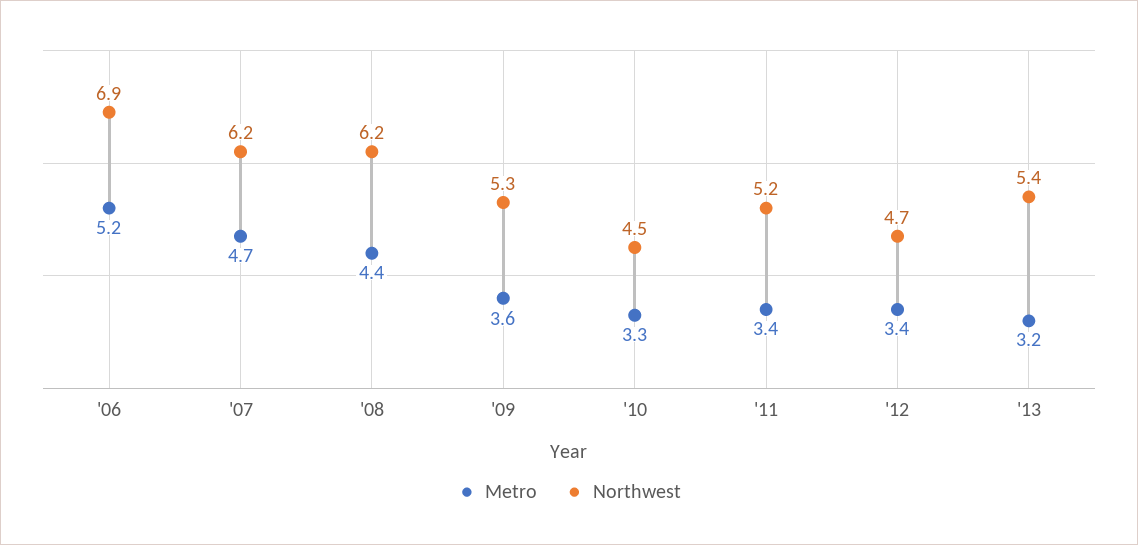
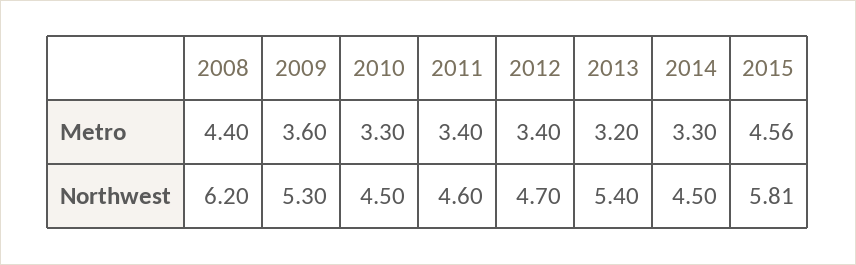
Metro, '06: 5.2 -> none
Northwest, '06: 6.9 -> none
Metro, '07: 4.7 -> none
Northwest, '07: 6.2 -> none
Northwest, '11: 5.2 -> 4.6
Metro, 2014: none -> 3.3
Metro, 2015: none -> 4.56
Northwest, 2014: none -> 4.5
Northwest, 2015: none -> 5.81

